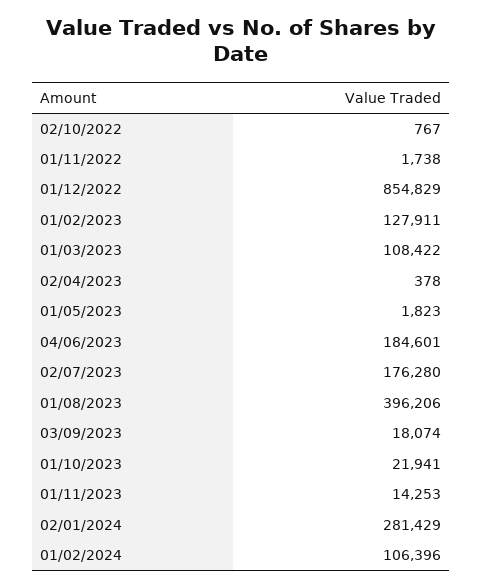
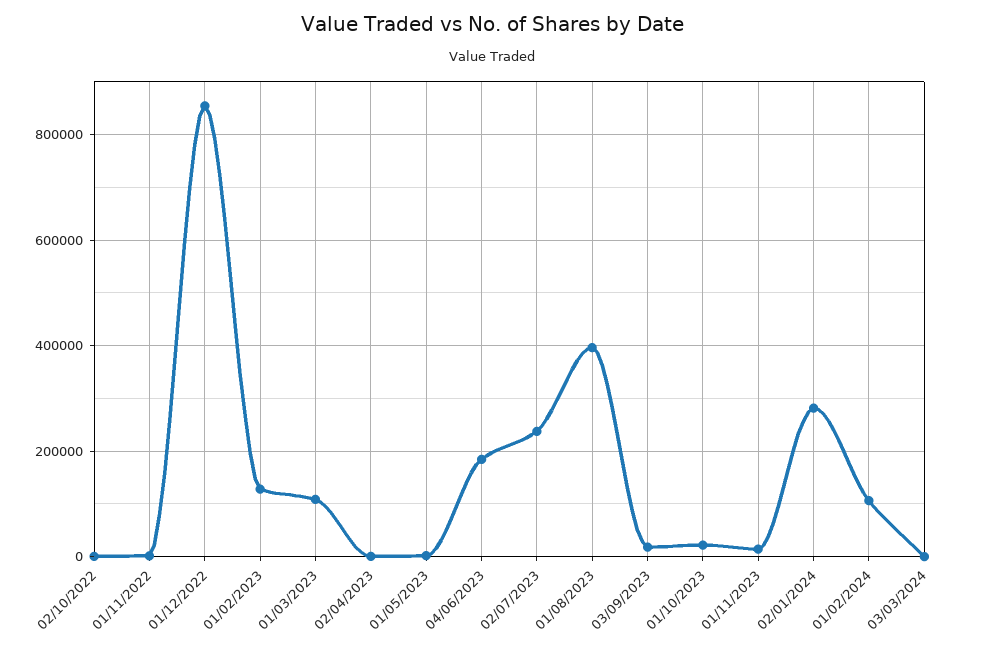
02/07/2023: 176280 -> 240000
03/03/2024: none -> 0

